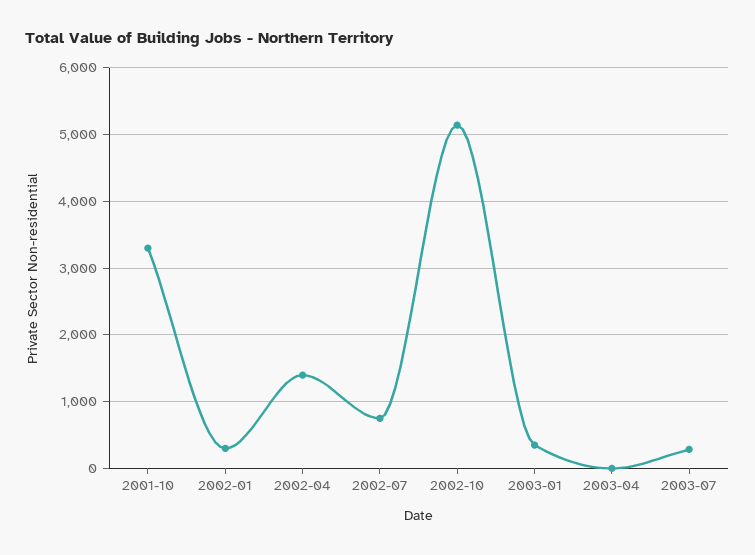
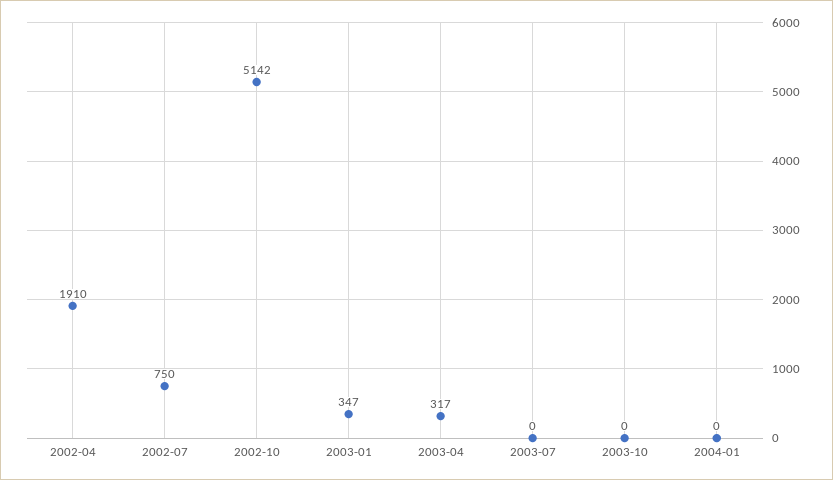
2001-10: 3300 -> none
2002-01: 300 -> none
2002-04: 1400 -> 1910
2003-04: 0 -> 317
2003-07: 300 -> 0
2003-10: none -> 0
2004-01: none -> 0

